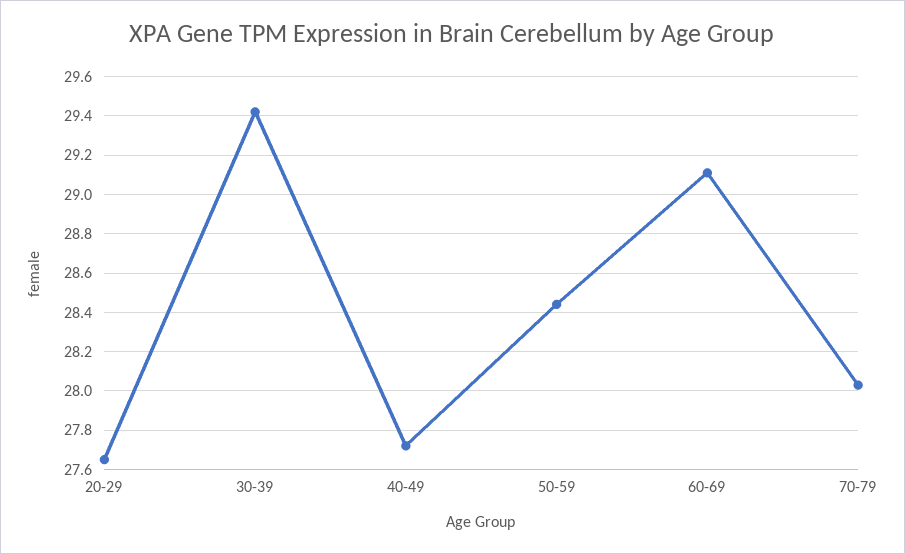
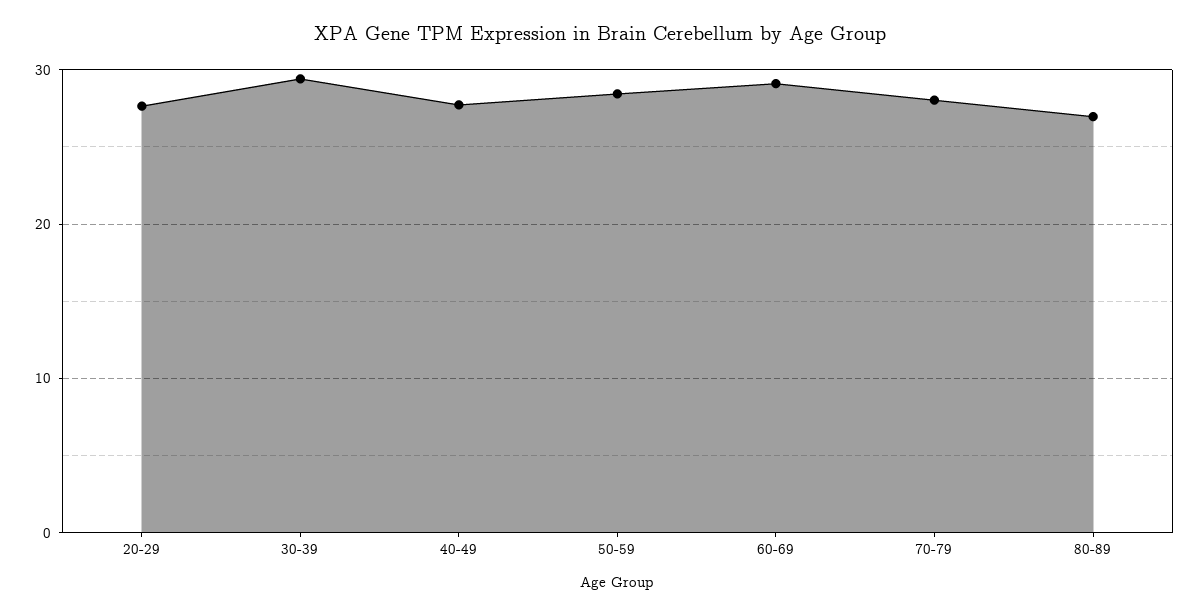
80-89: none -> 27

